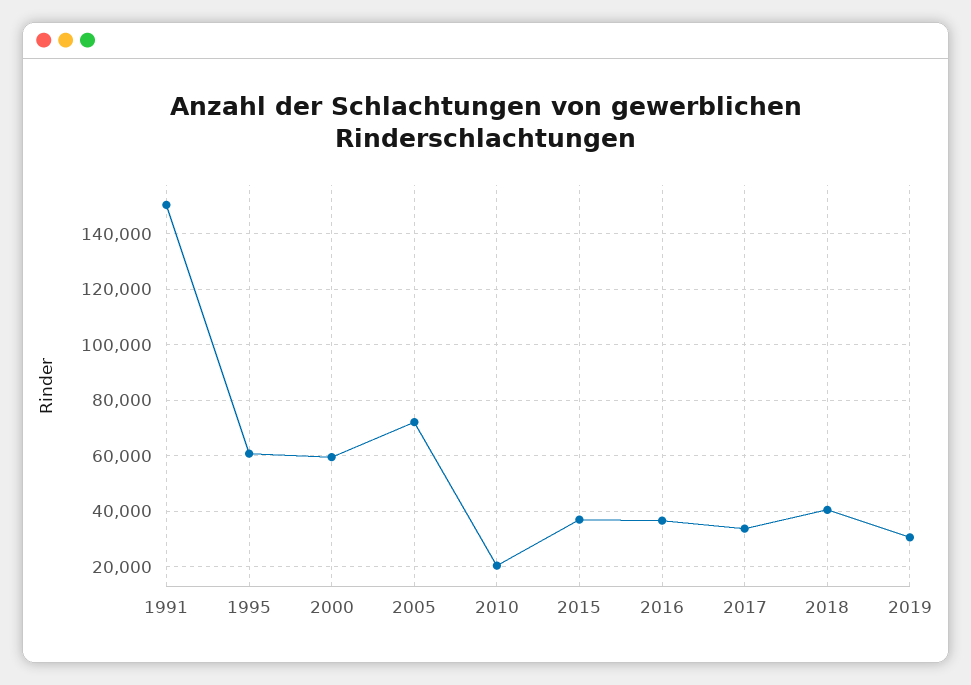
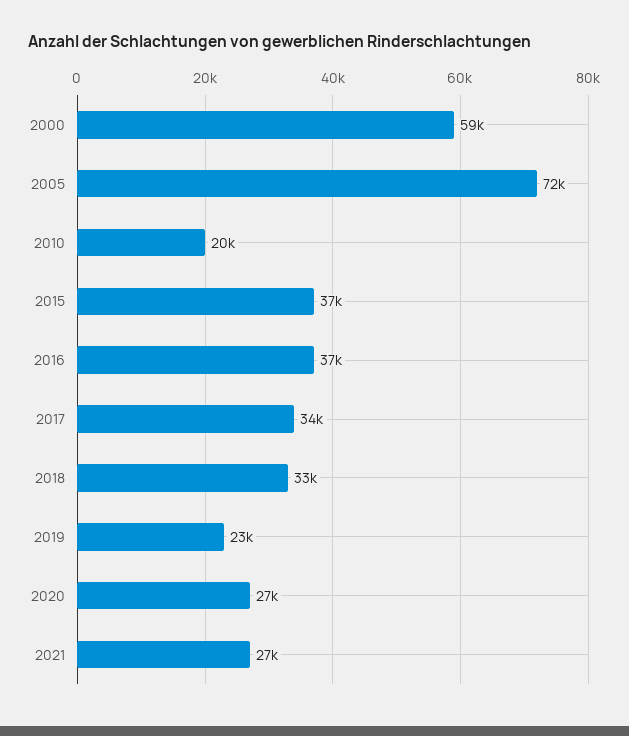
1991: 150000 -> none
1995: 60000 -> none
2018: 40000 -> 33000
2019: 30000 -> 23000
2020: none -> 27000
2021: none -> 27000

